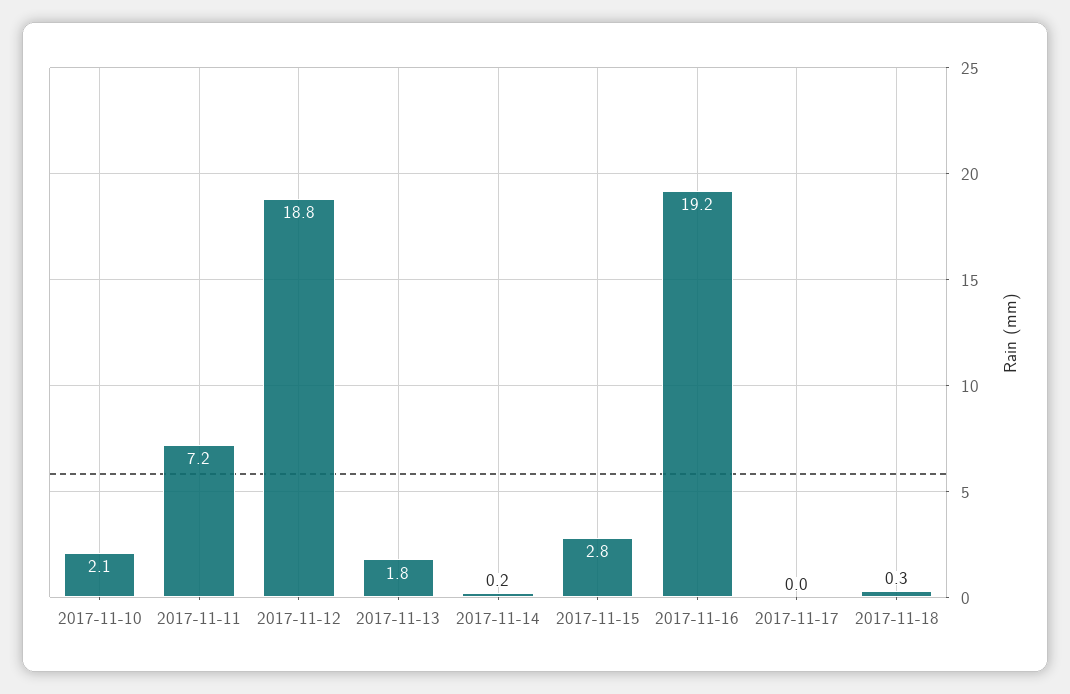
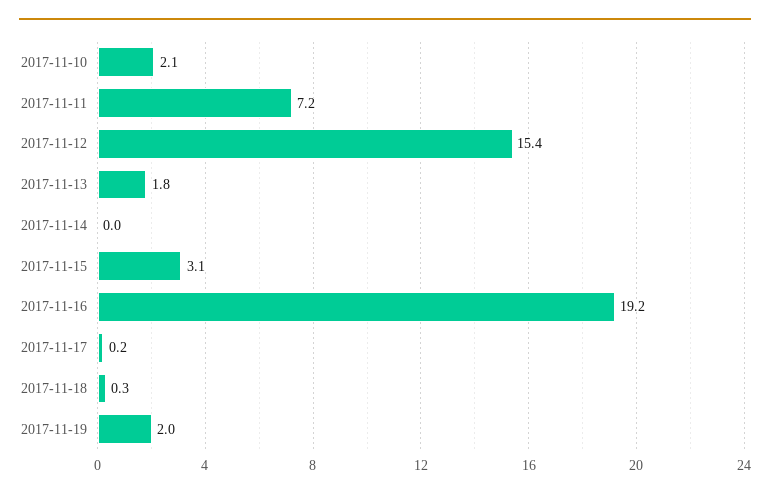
2017-11-12: 18.8 -> 15.4
2017-11-14: 0.2 -> 0
2017-11-15: 2.8 -> 3.1
2017-11-17: 0 -> 0.2
2017-11-19: none -> 2

